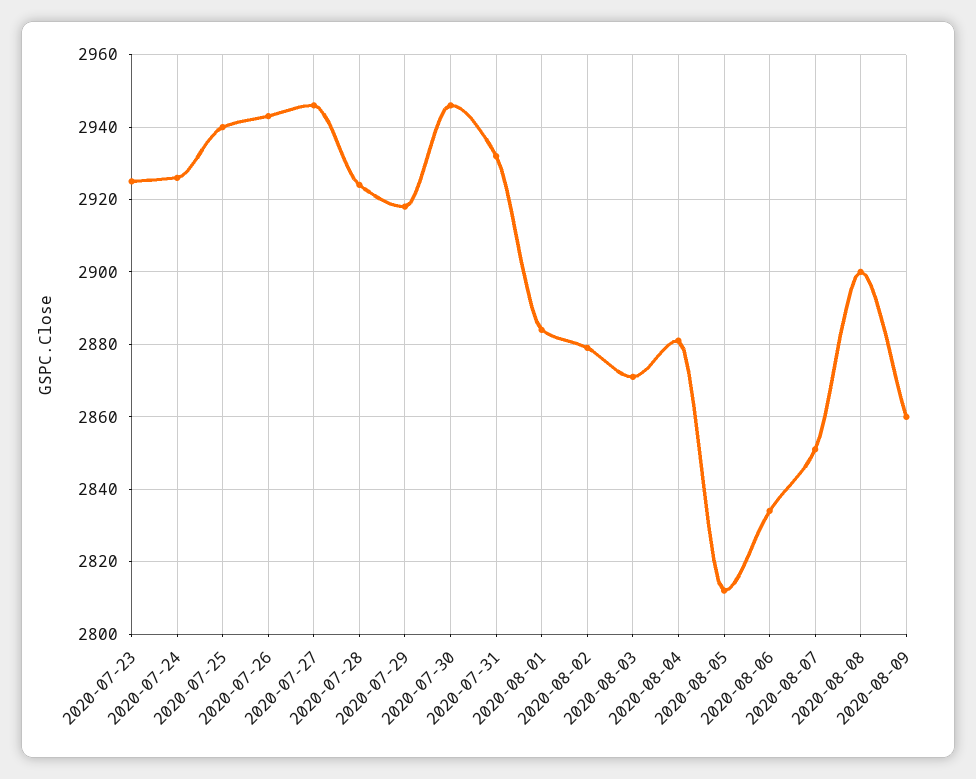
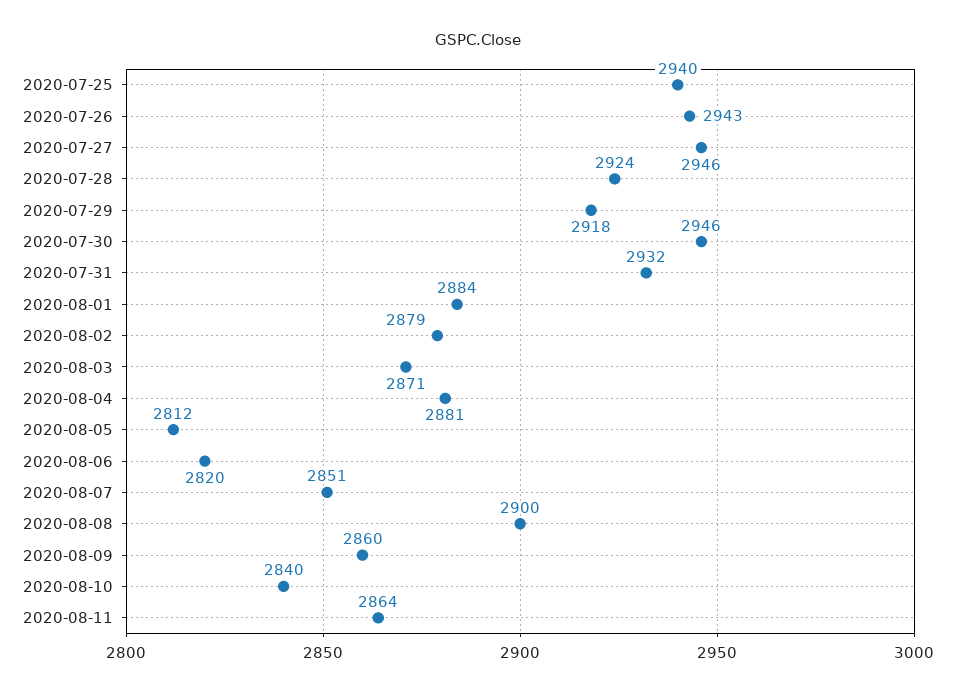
2020-07-23: 2925 -> none
2020-07-24: 2925 -> none
2020-08-06: 2835 -> 2820
2020-08-10: none -> 2840
2020-08-11: none -> 2864

